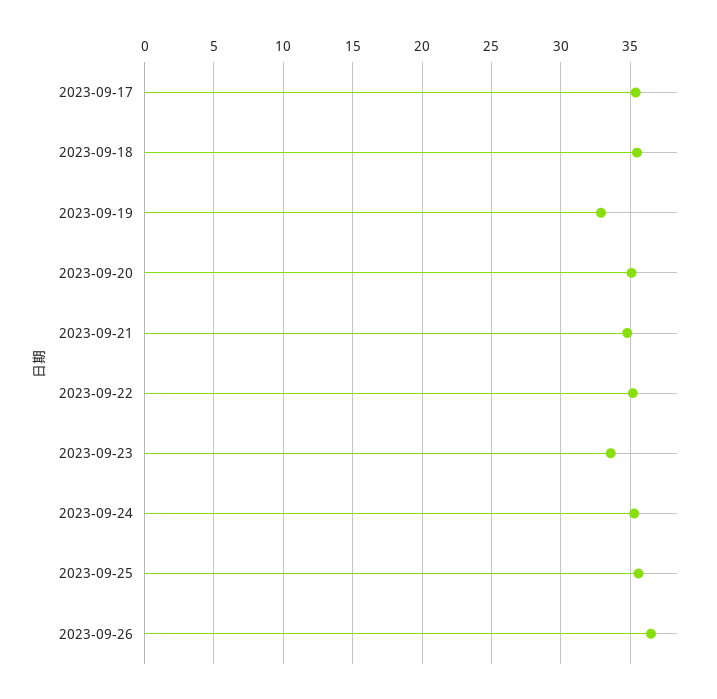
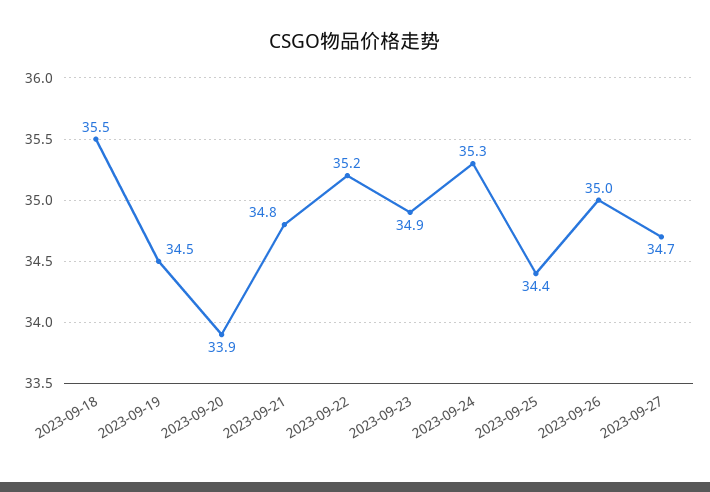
2023-09-17: 35.5 -> none
2023-09-19: 33 -> 34.5
2023-09-20: 35 -> 33.9
2023-09-23: 33.5 -> 34.9
2023-09-25: 35.5 -> 34.4
2023-09-26: 36.5 -> 35
2023-09-27: none -> 34.7

